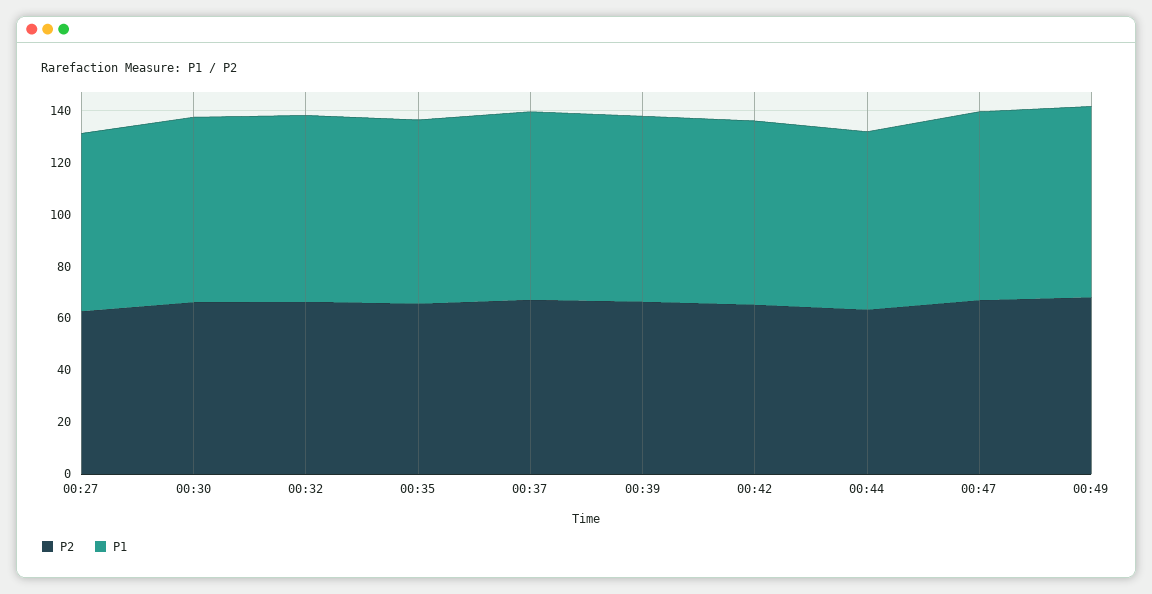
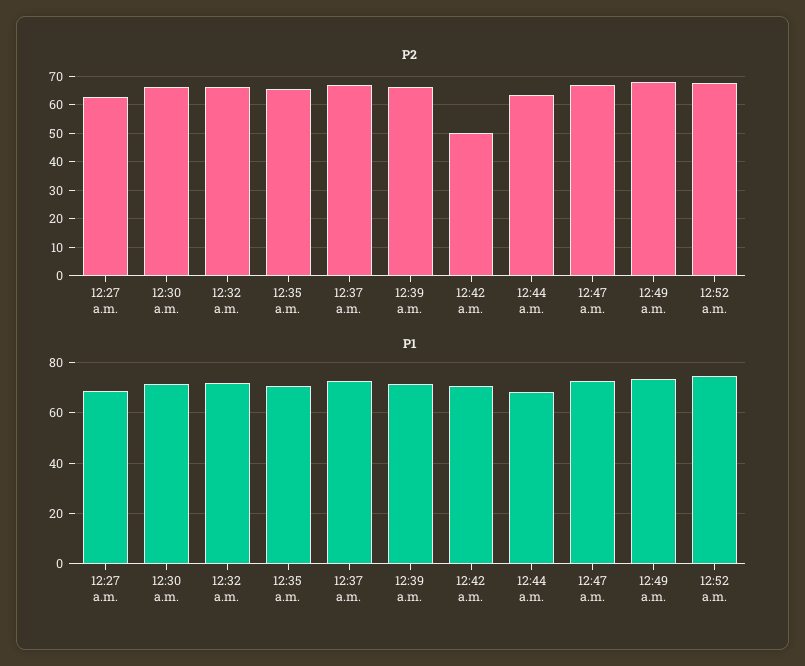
P2, 00:42: 65 -> 50
P2, 12:52 a.m.: none -> 67.5
P1, 12:52 a.m.: none -> 75

